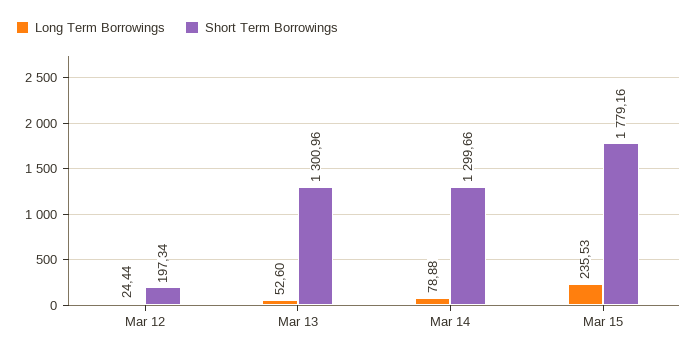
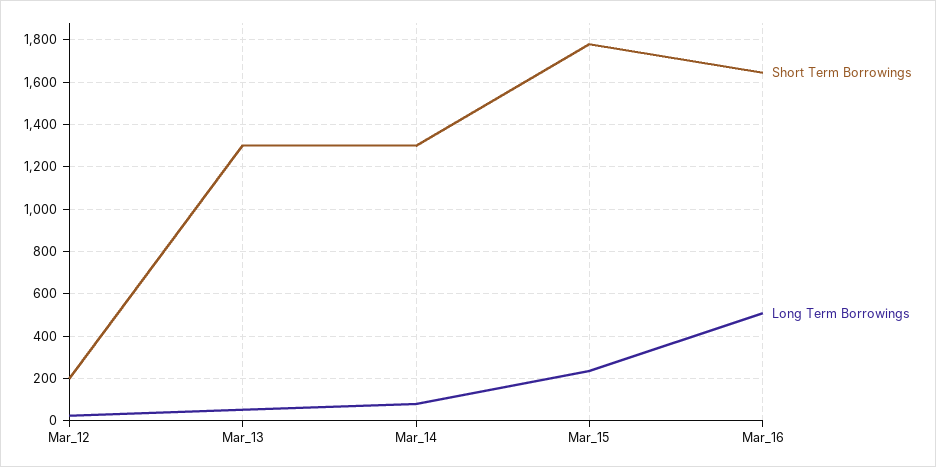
Short Term Borrowings, Mar_16: none -> 1650
Long Term Borrowings, Mar_16: none -> 500

